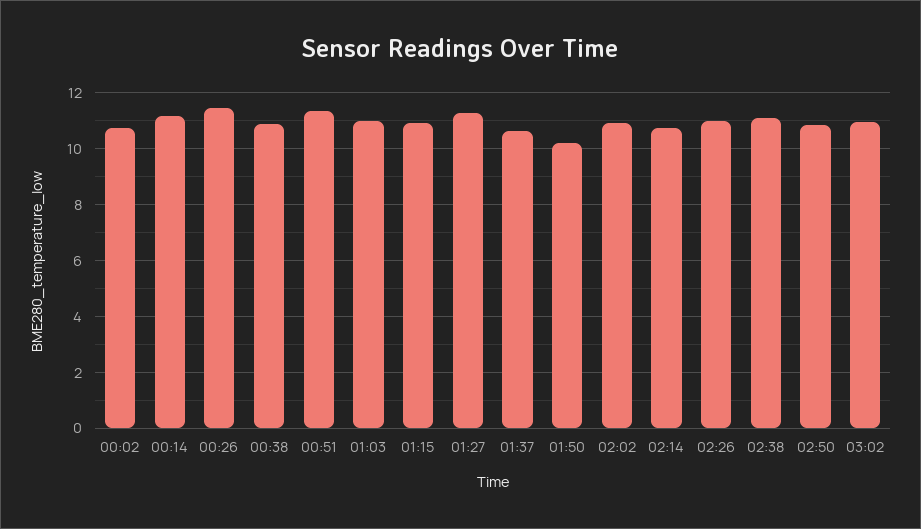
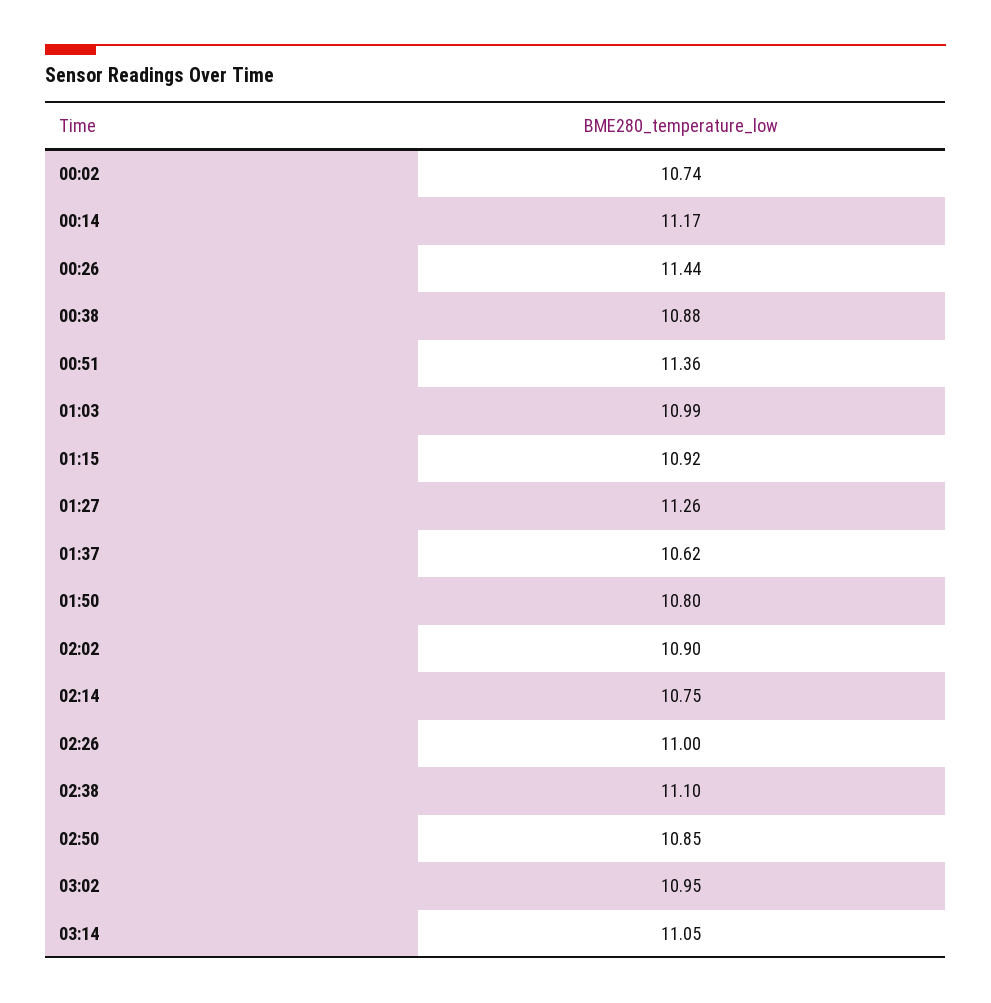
01:50: 10.25 -> 10.8
03:14: none -> 11.05

